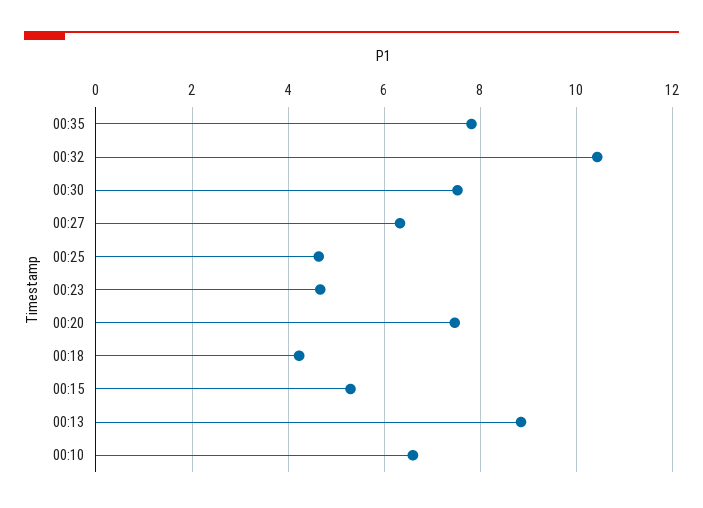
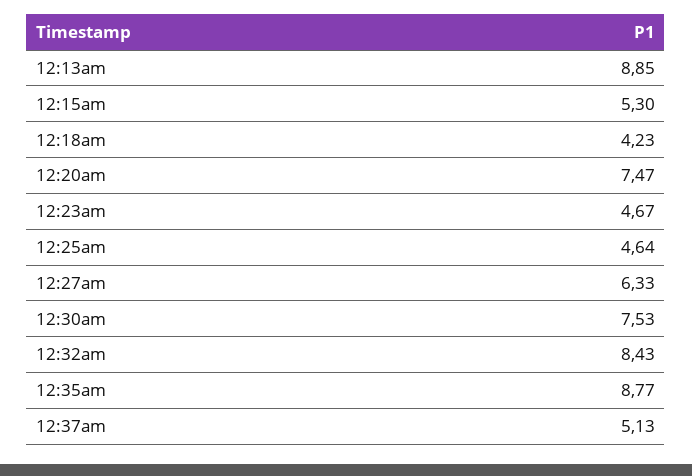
00:35: 7.8 -> 8.77
00:32: 10.4 -> 8.43
00:10: 6.6 -> none
12:37am: none -> 5.13

